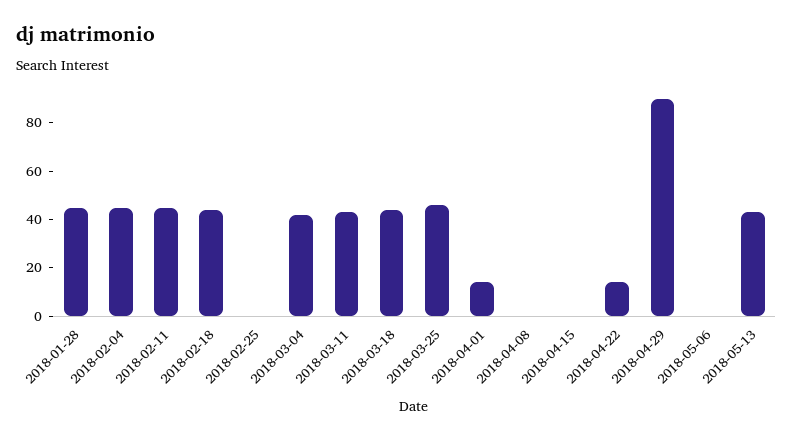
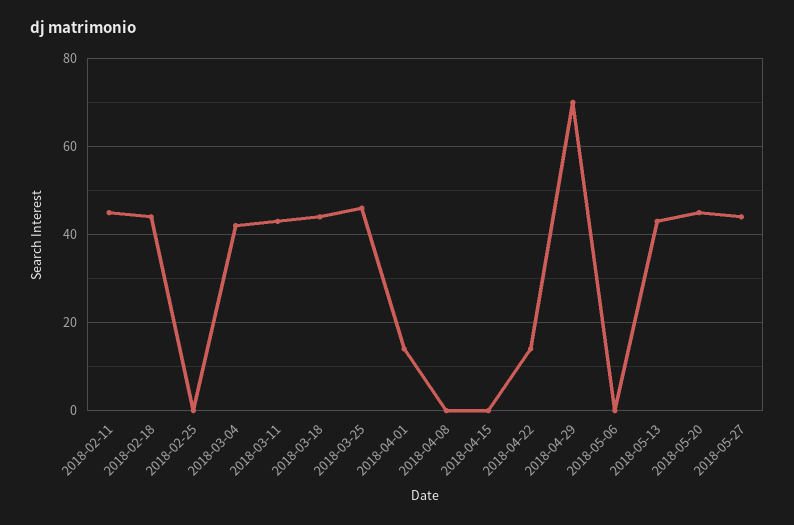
2018-01-28: 45 -> none
2018-02-04: 45 -> none
2018-04-29: 90 -> 70
2018-05-20: none -> 45
2018-05-27: none -> 45

